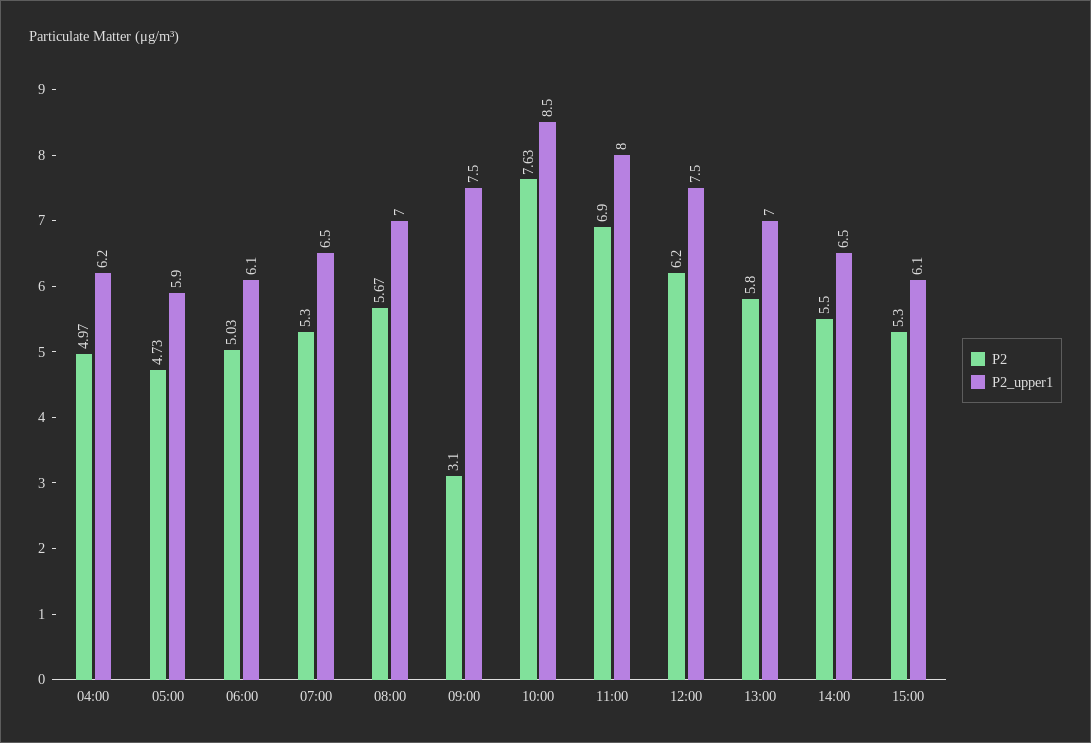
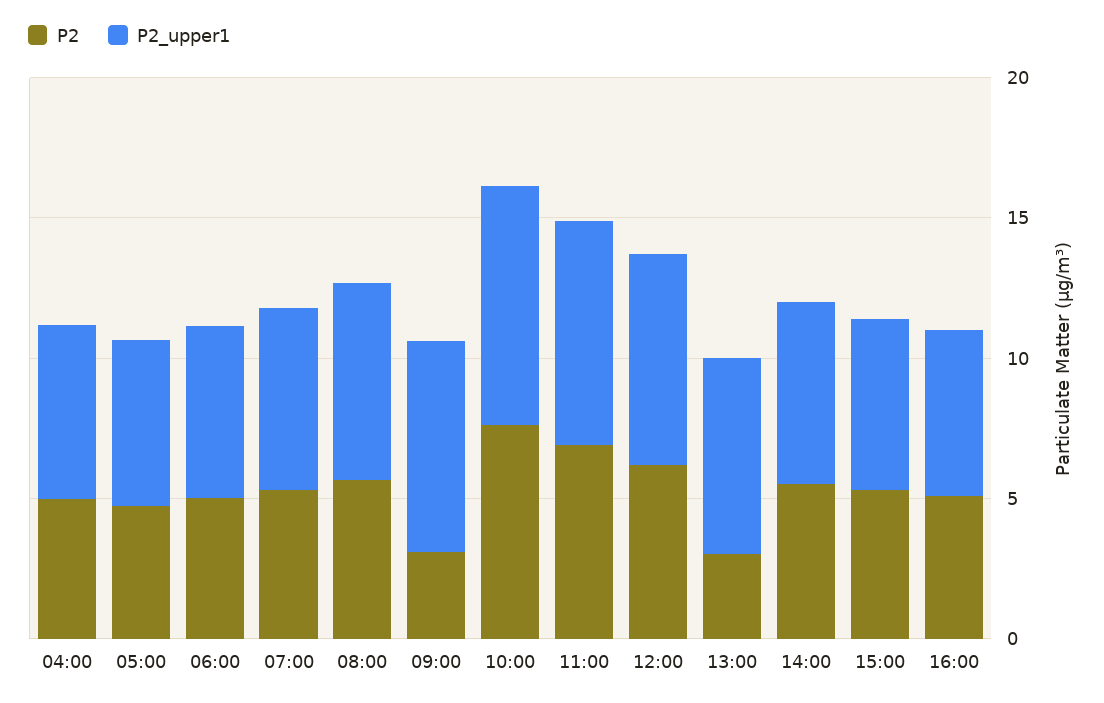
P2, 13:00: 5.8 -> 3
P2, 16:00: none -> 5
P2_upper1, 16:00: none -> 6

